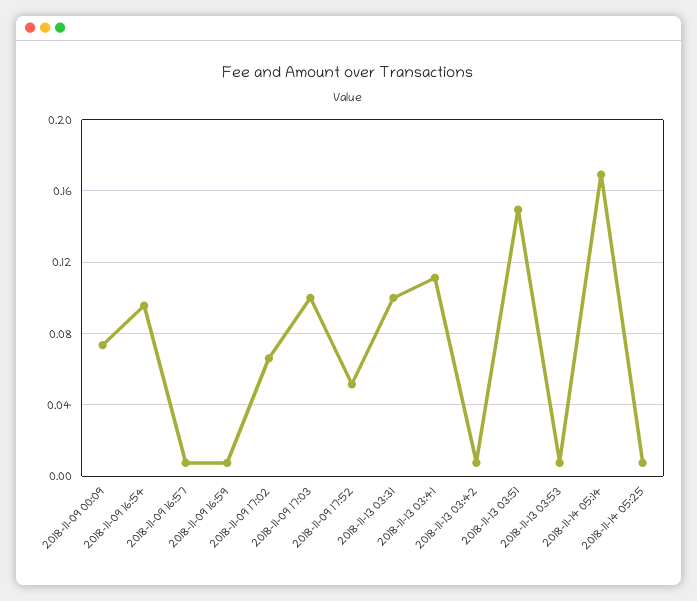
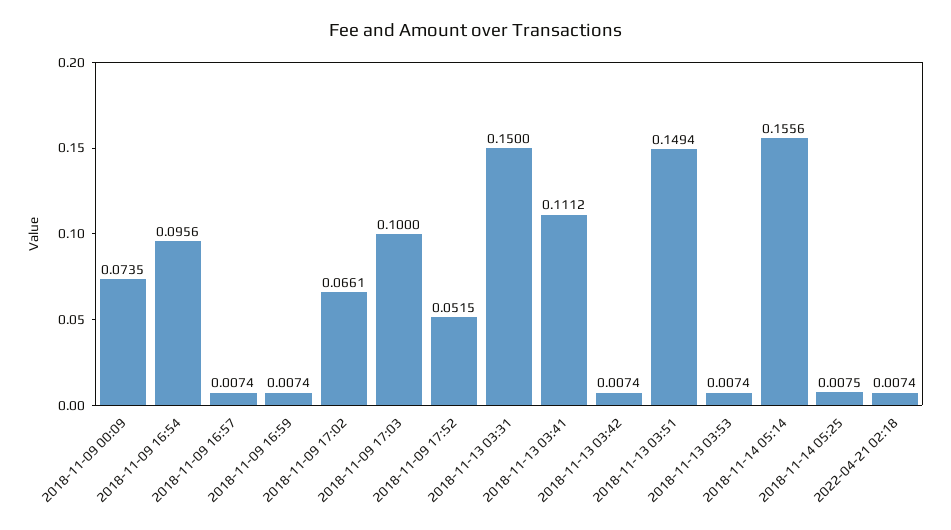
2018-11-13 03:31: 0.1 -> 0.15
2018-11-14 05:14: 0.17 -> 0.1556
2022-04-21 02:18: none -> 0.0074

